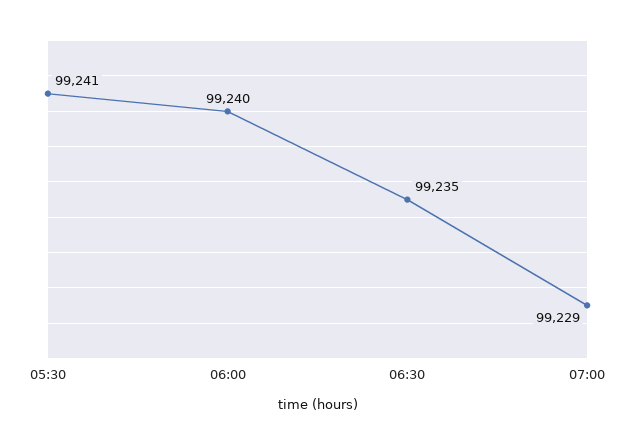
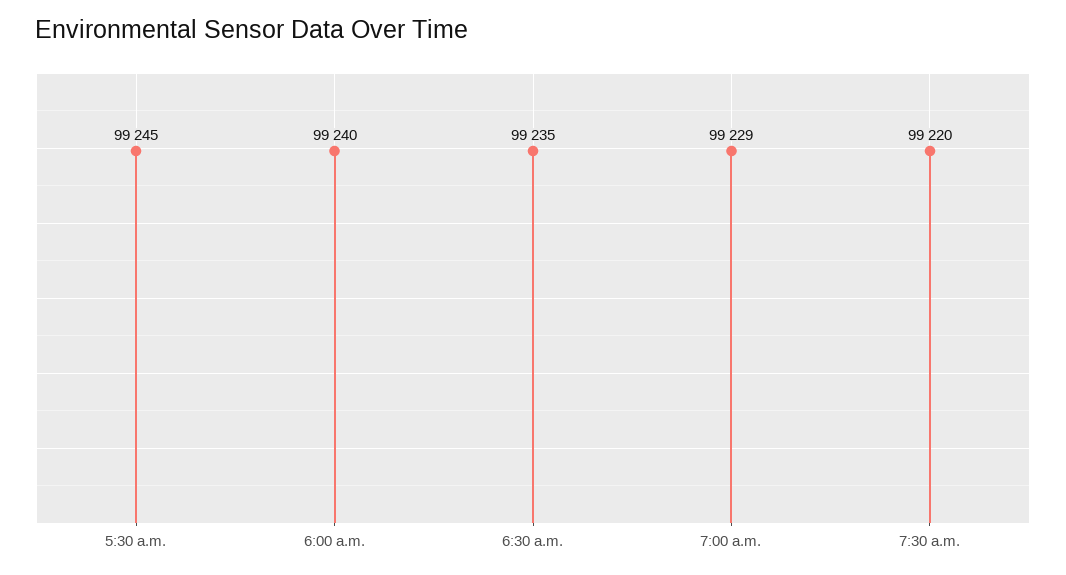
05:30: 99241 -> 99245
7:30 a.m.: none -> 99220

